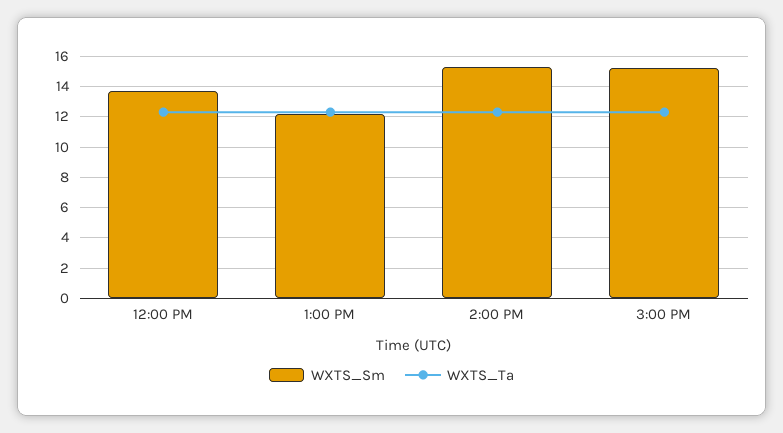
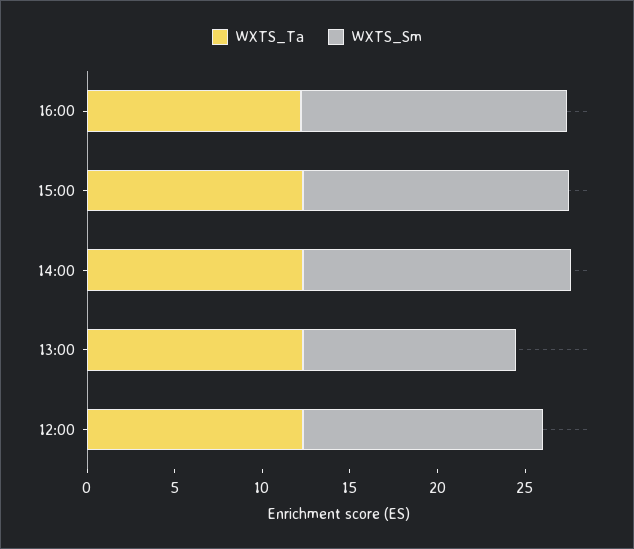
WXTS_Ta, 16:00: none -> 12
WXTS_Sm, 16:00: none -> 15

